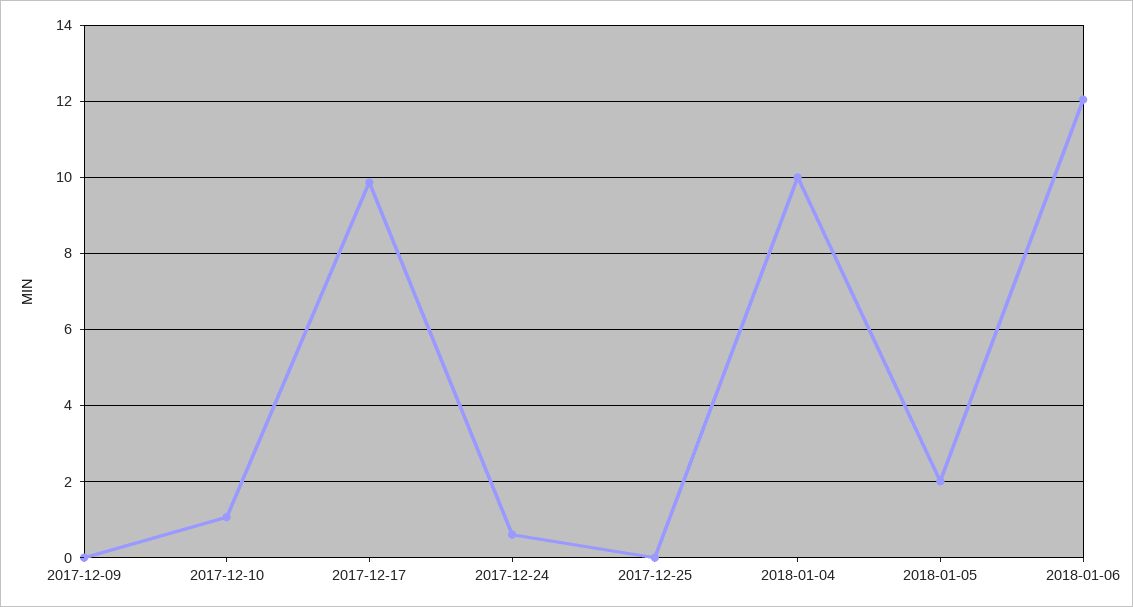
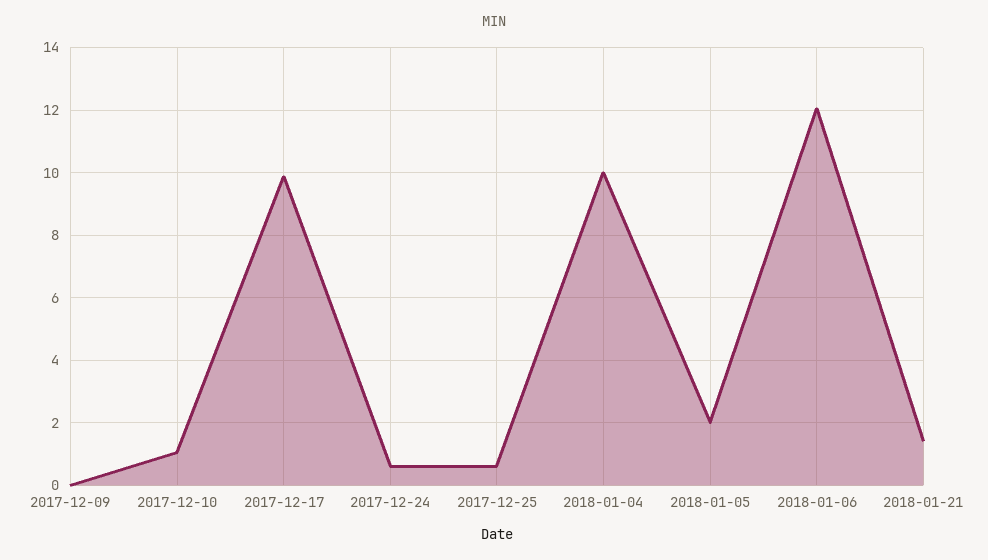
2017-12-25: 0 -> 0.6
2018-01-21: none -> 1.4

